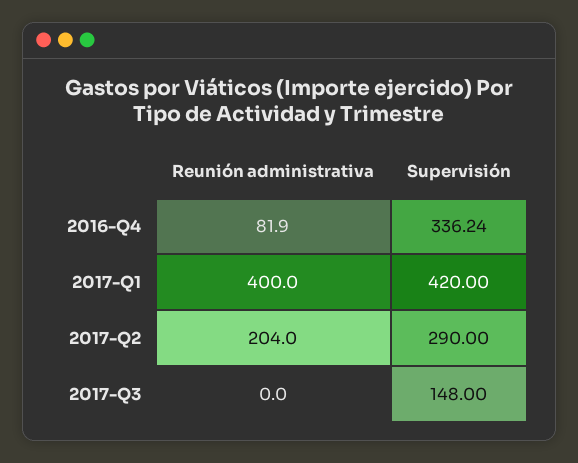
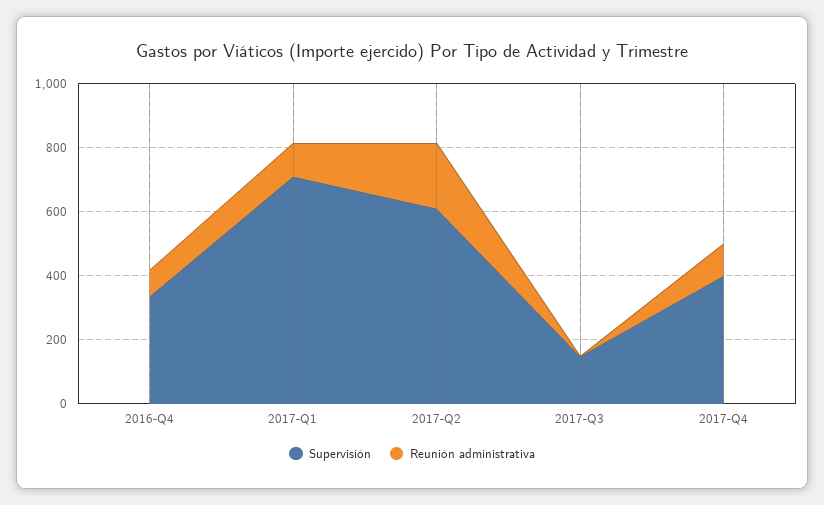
Reunión administrativa, 2017-Q1: 400 -> 100
Supervisión, 2017-Q1: 420 -> 700
Supervisión, 2017-Q2: 290 -> 600
Supervisión, 2017-Q4: none -> 400
Reunión administrativa, 2017-Q4: none -> 100

